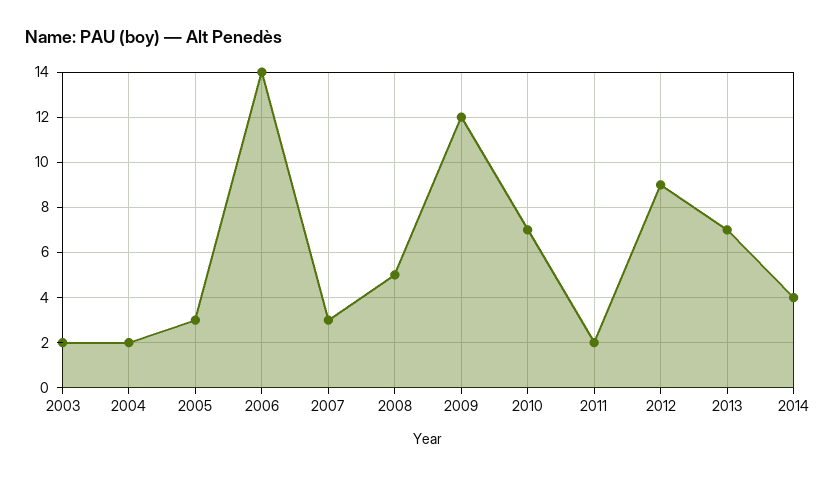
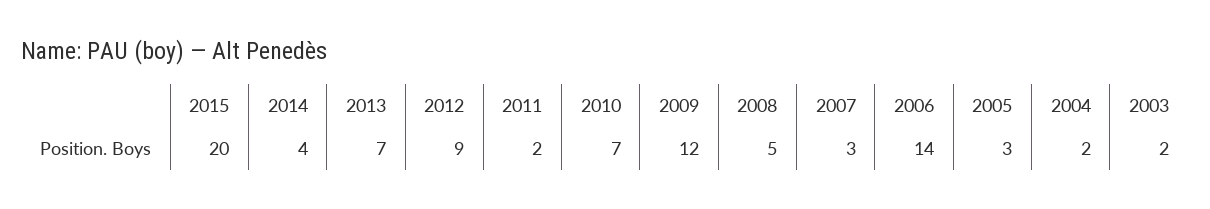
2015: none -> 20

